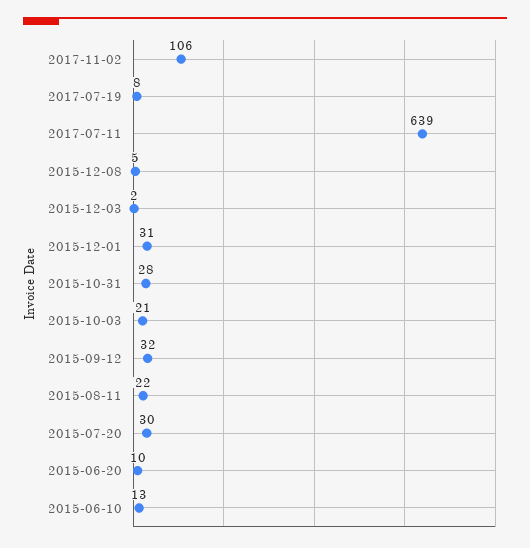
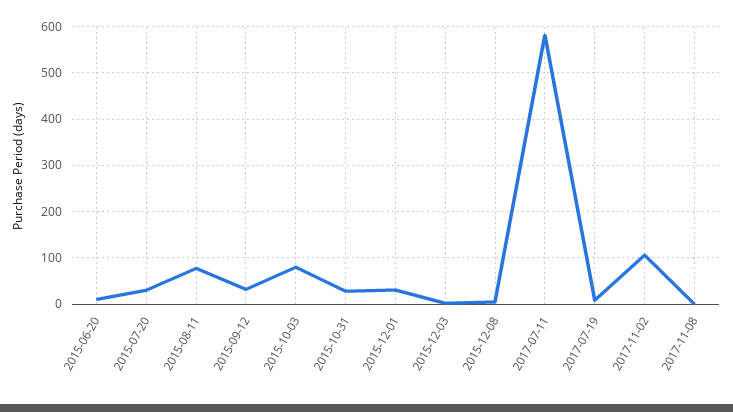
2017-07-11: 639 -> 580
2015-10-03: 21 -> 80
2015-08-11: 22 -> 80
2015-06-10: 13 -> none
2017-11-08: none -> 0

